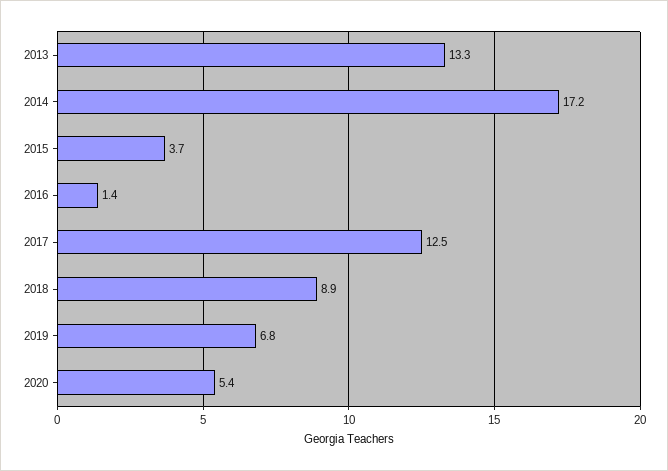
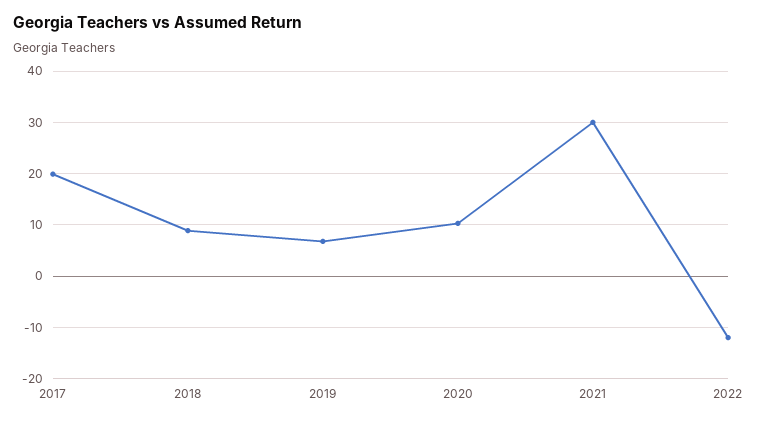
2013: 13.3 -> none
2014: 17.2 -> none
2015: 3.7 -> none
2016: 1.4 -> none
2017: 12.5 -> 20
2020: 5.4 -> 10
2021: none -> 30
2022: none -> -12

